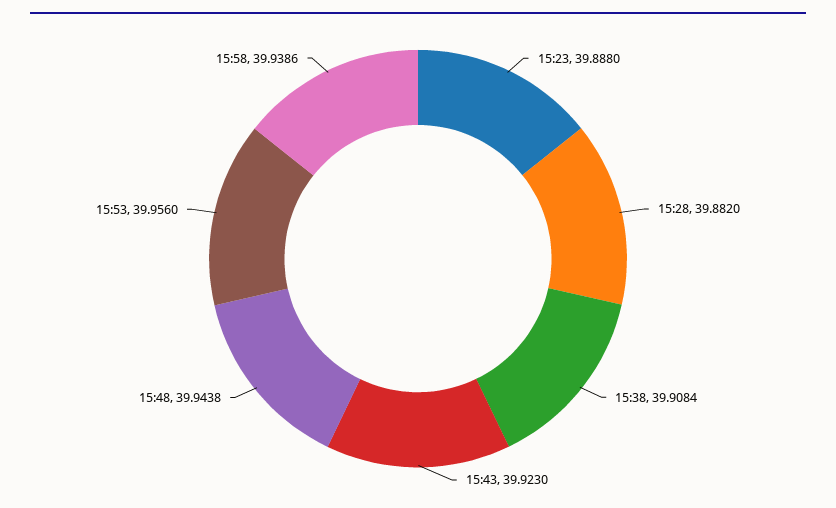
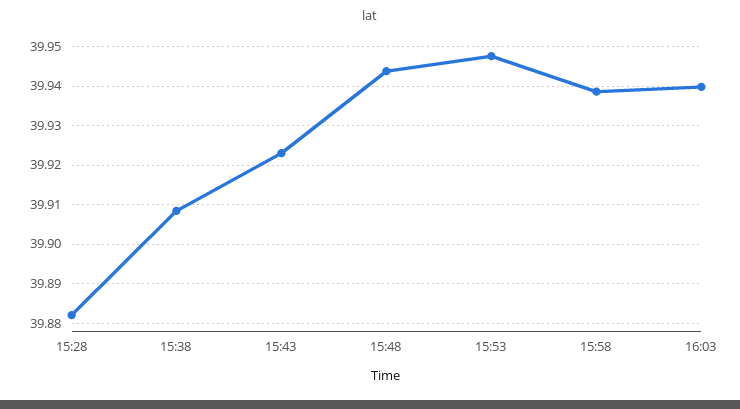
15:23: 39.888 -> none
15:53: 39.956 -> 39.948
16:03: none -> 39.94

